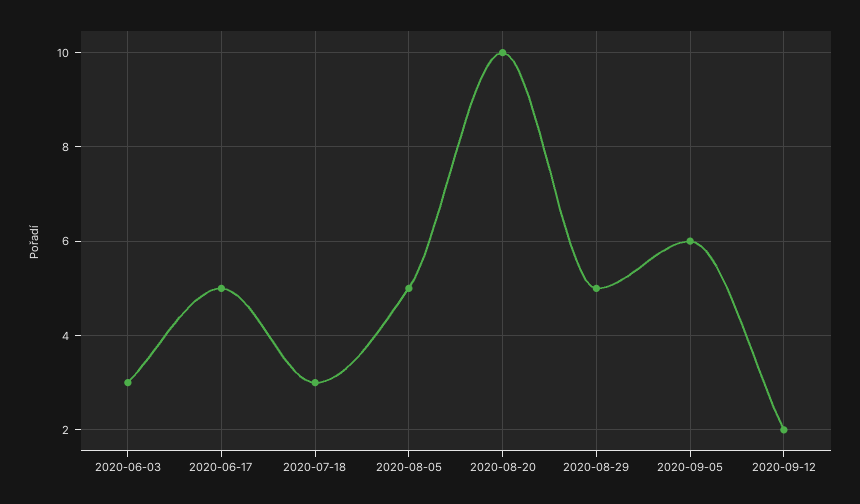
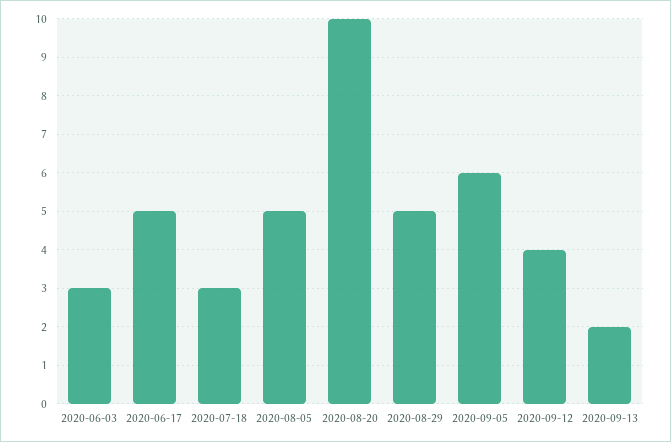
2020-09-12: 2 -> 4
2020-09-13: none -> 2

